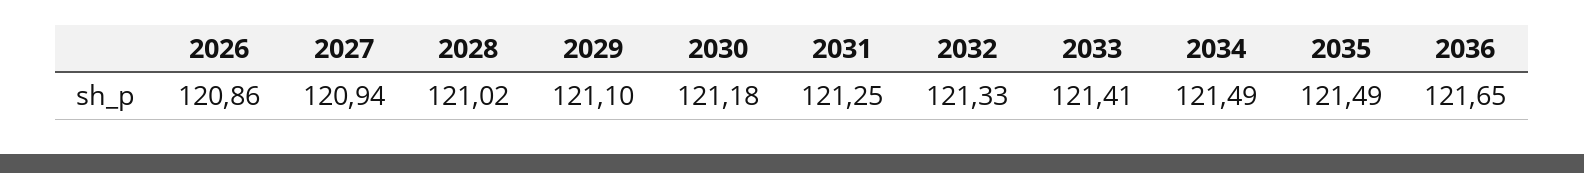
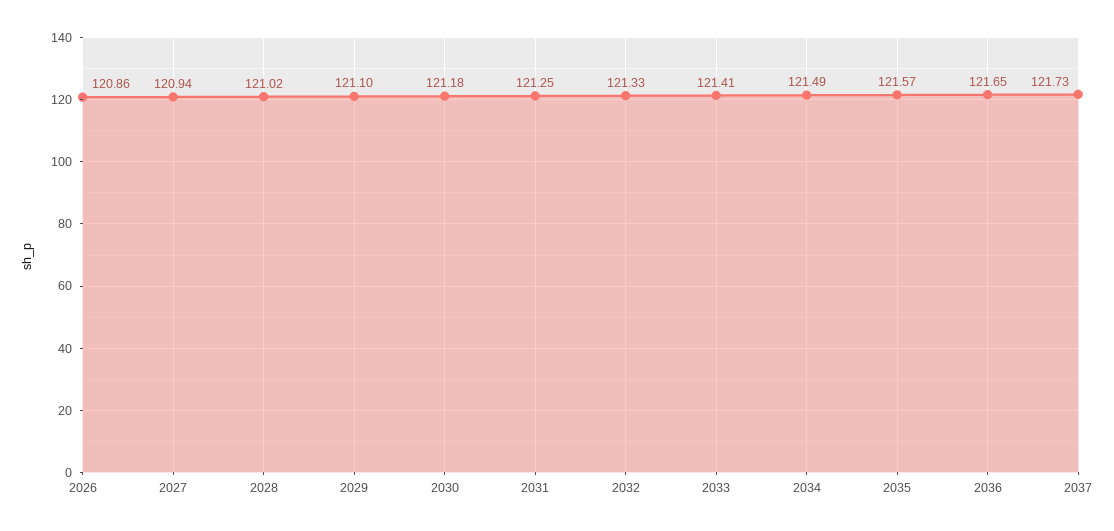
2035: 121.49 -> 121.57
2037: none -> 121.73

